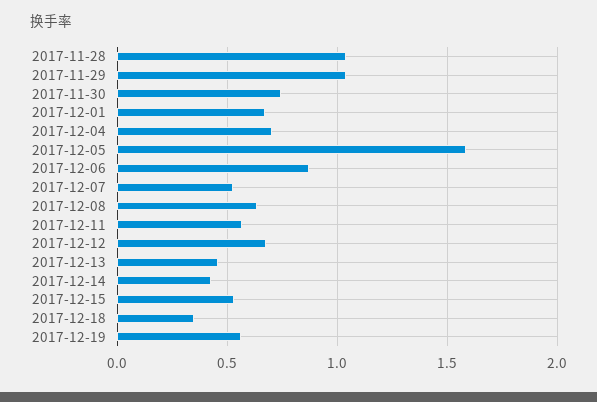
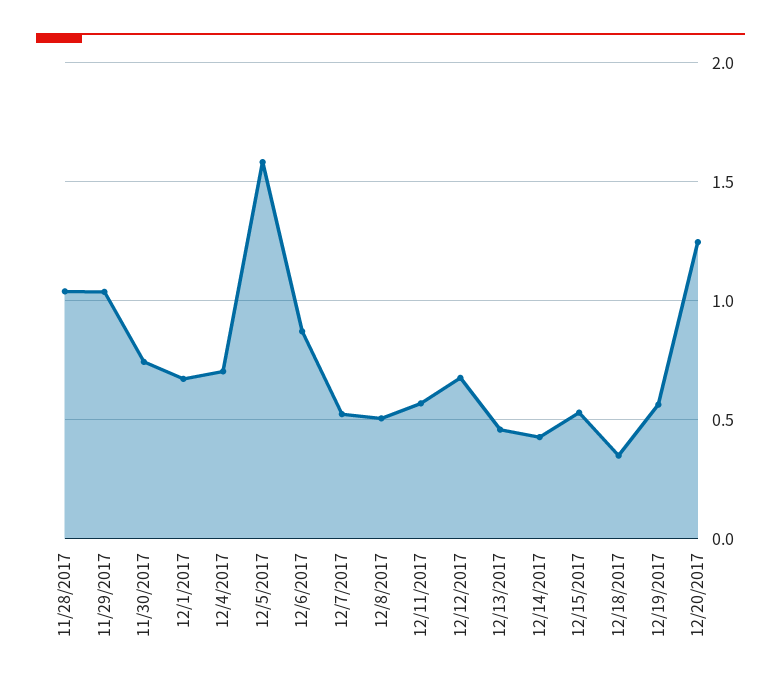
2017-12-08: 0.65 -> 0.5
12/20/2017: none -> 1.25

